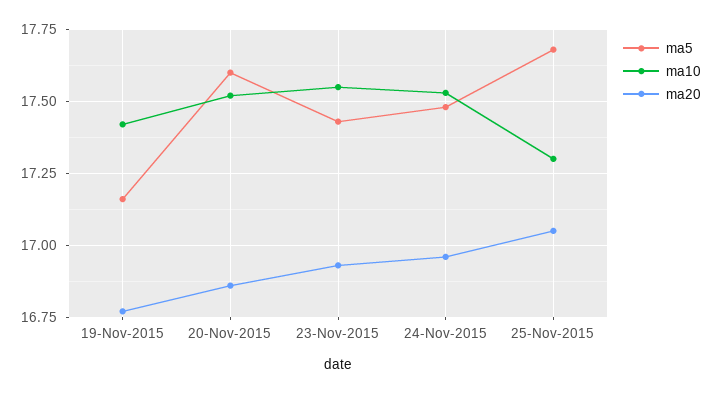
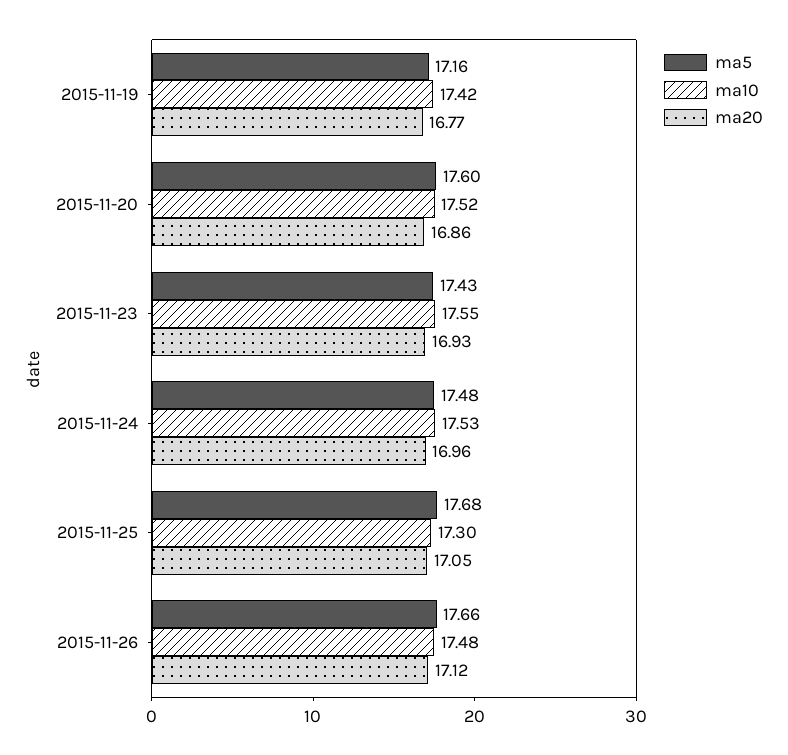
ma5, 2015-11-26: none -> 17.66
ma10, 2015-11-26: none -> 17.48
ma20, 2015-11-26: none -> 17.12

